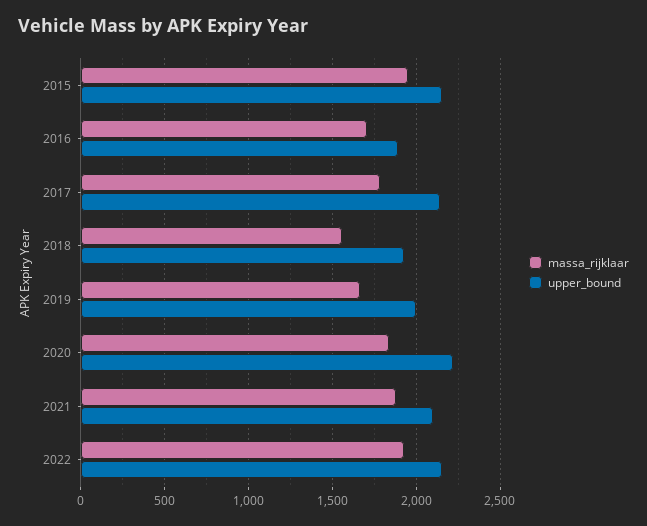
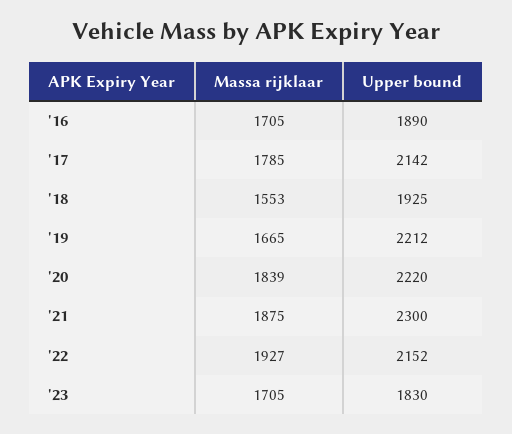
massa_rijklaar, 2015: 1950 -> none
upper_bound, 2015: 2150 -> none
upper_bound, 2019: 2000 -> 2212
upper_bound, 2021: 2100 -> 2300
massa_rijklaar, '23: none -> 1705
upper_bound, '23: none -> 1830

